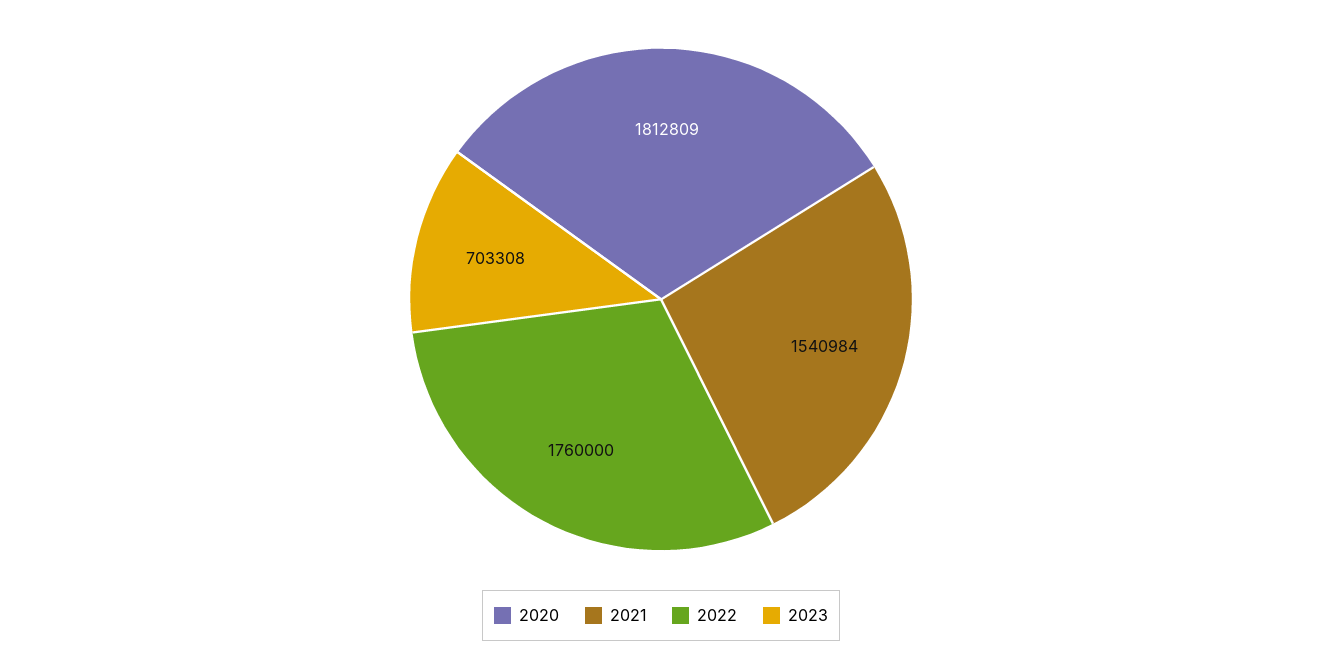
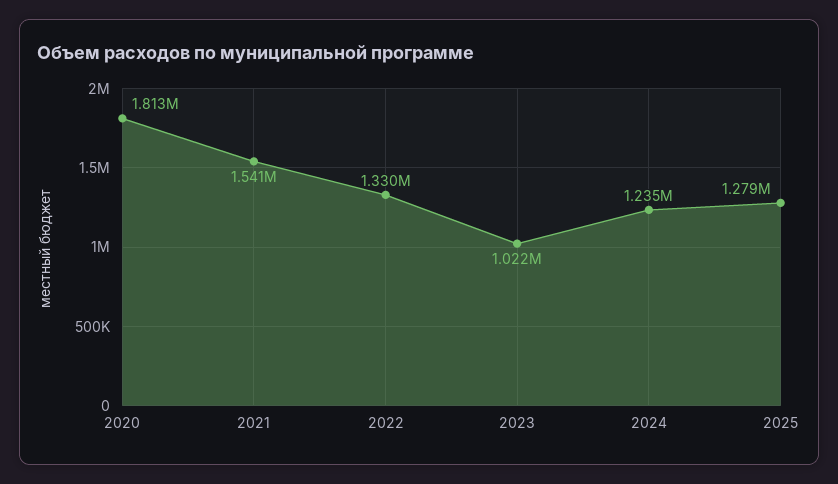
2022: 1760000 -> 1330000
2023: 703308 -> 1022000
2024: none -> 1235000
2025: none -> 1279000

